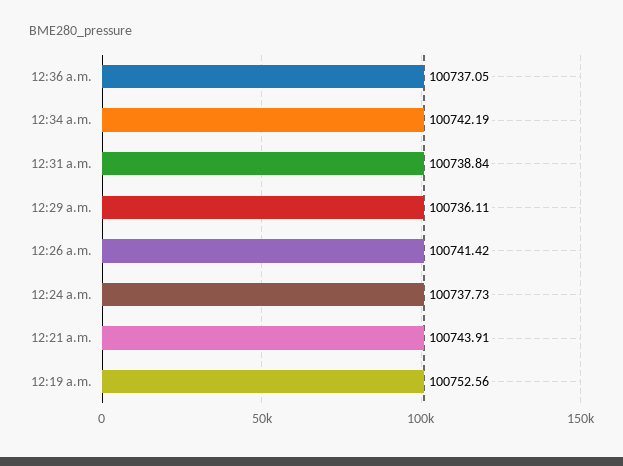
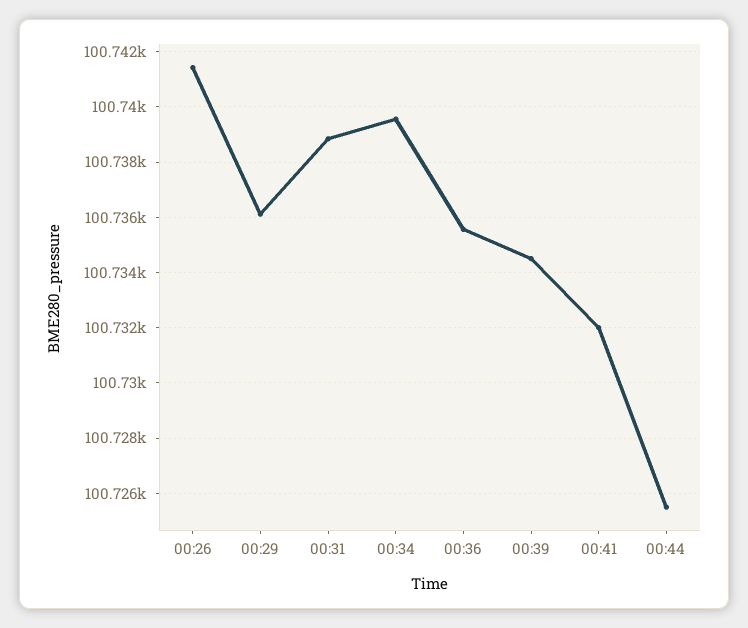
12:36 a.m.: 100737.05 -> 100735.5
12:34 a.m.: 100742.19 -> 100739.5
12:24 a.m.: 100737.73 -> none
12:21 a.m.: 100743.91 -> none
12:19 a.m.: 100752.56 -> none
00:39: none -> 100734.5
00:41: none -> 100732
00:44: none -> 100725.5

